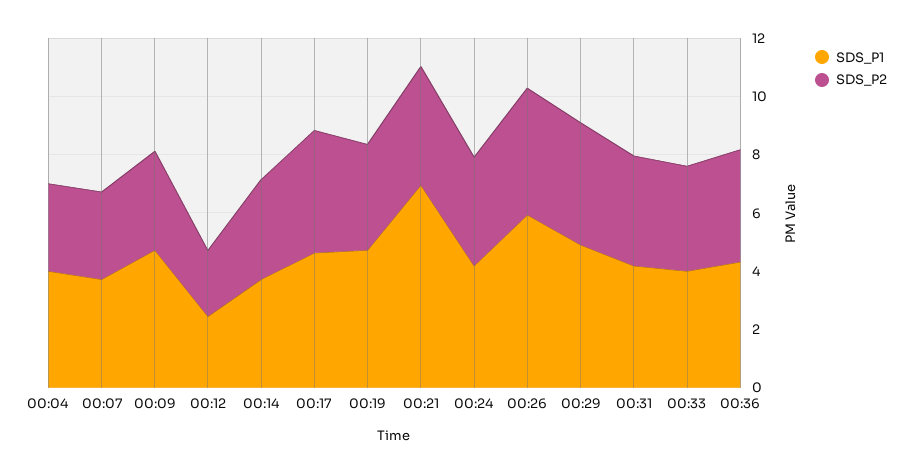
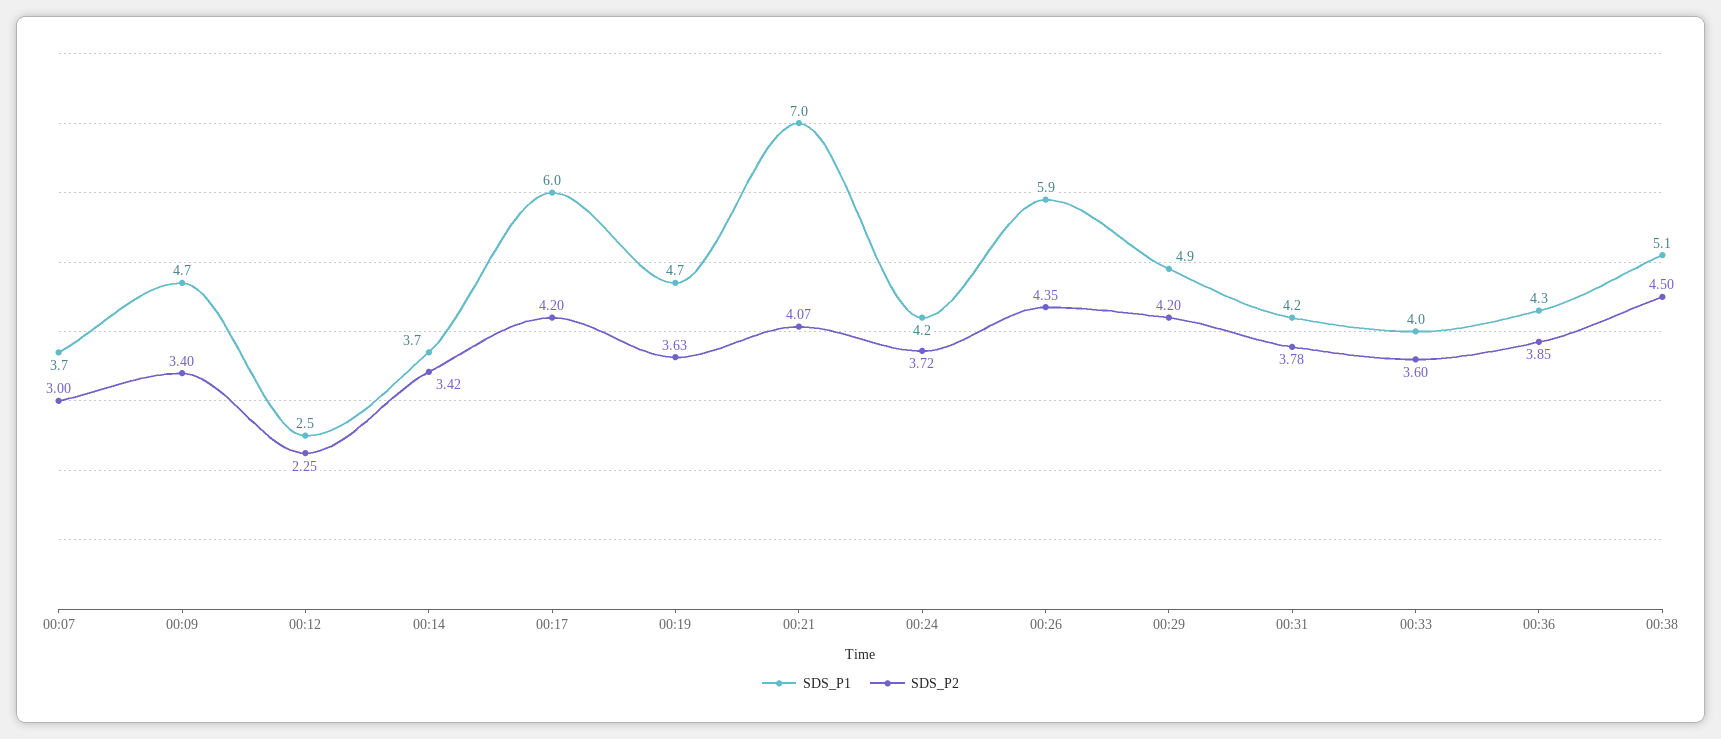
SDS_P1, 00:04: 4 -> none
SDS_P2, 00:04: 3 -> none
SDS_P1, 00:17: 4.5 -> 6
SDS_P1, 00:38: none -> 5.1
SDS_P2, 00:38: none -> 4.5

